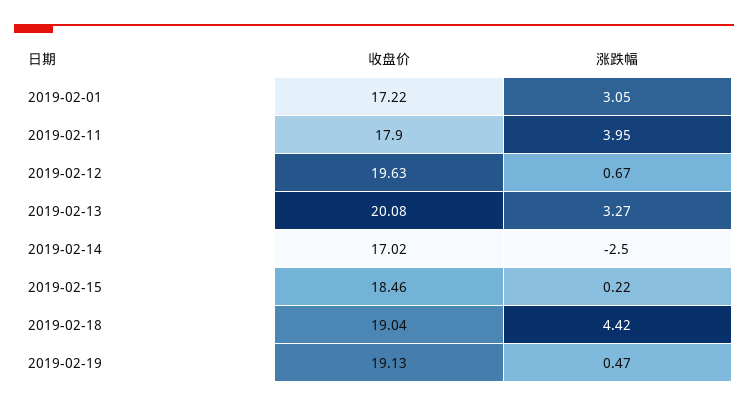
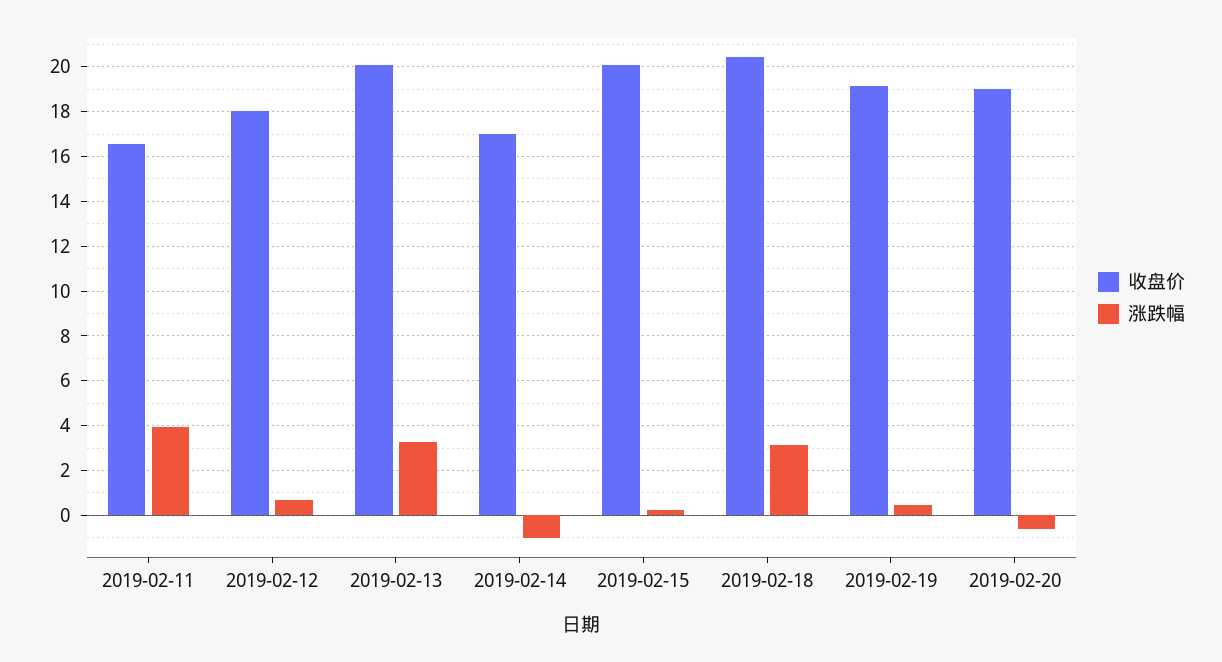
收盘价, 2019-02-01: 17.22 -> none
涨跌幅, 2019-02-01: 3.05 -> none
收盘价, 2019-02-11: 17.9 -> 16.5
收盘价, 2019-02-12: 19.63 -> 18
涨跌幅, 2019-02-14: -2.5 -> -1
收盘价, 2019-02-15: 18.46 -> 20
收盘价, 2019-02-18: 19.04 -> 20.5
涨跌幅, 2019-02-18: 4.42 -> 3
收盘价, 2019-02-20: none -> 19
涨跌幅, 2019-02-20: none -> -0.5

